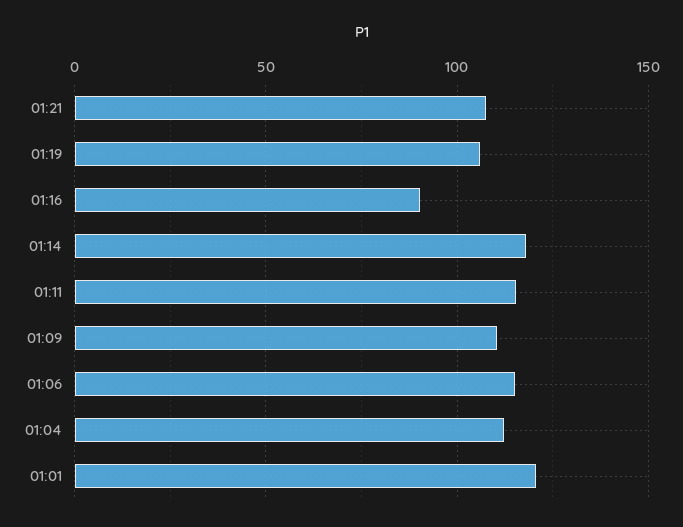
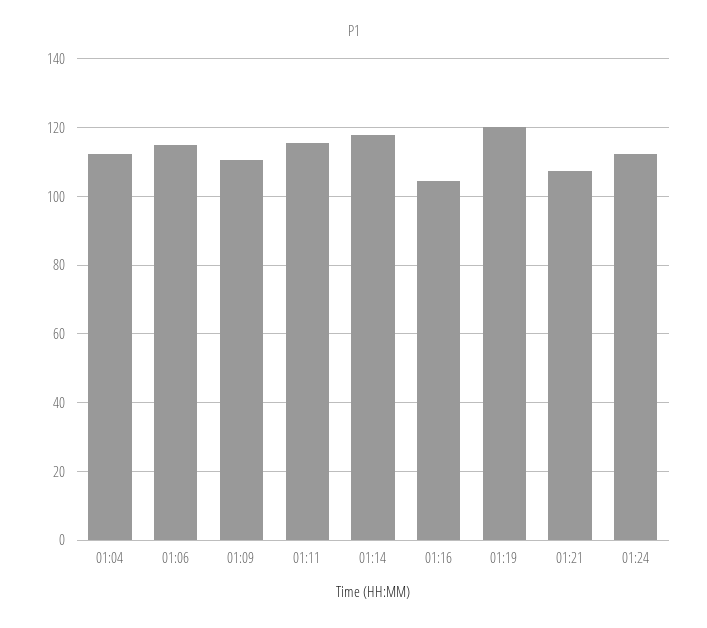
01:19: 105 -> 120
01:16: 90 -> 104
01:01: 120 -> none
01:24: none -> 112

